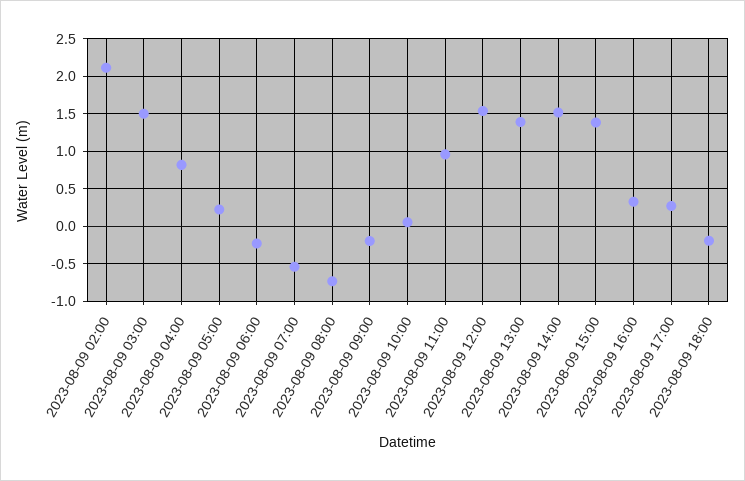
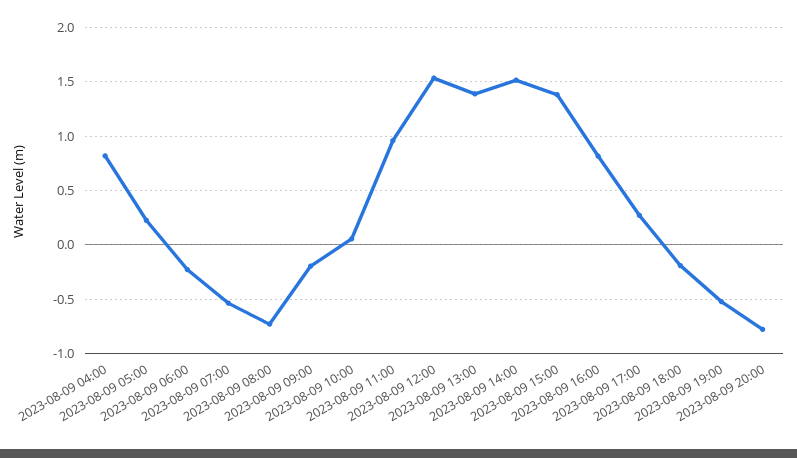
2023-08-09 02:00: 2.1 -> none
2023-08-09 03:00: 1.5 -> none
2023-08-09 16:00: 0.3 -> 0.8
2023-08-09 19:00: none -> -0.5
2023-08-09 20:00: none -> -0.8

